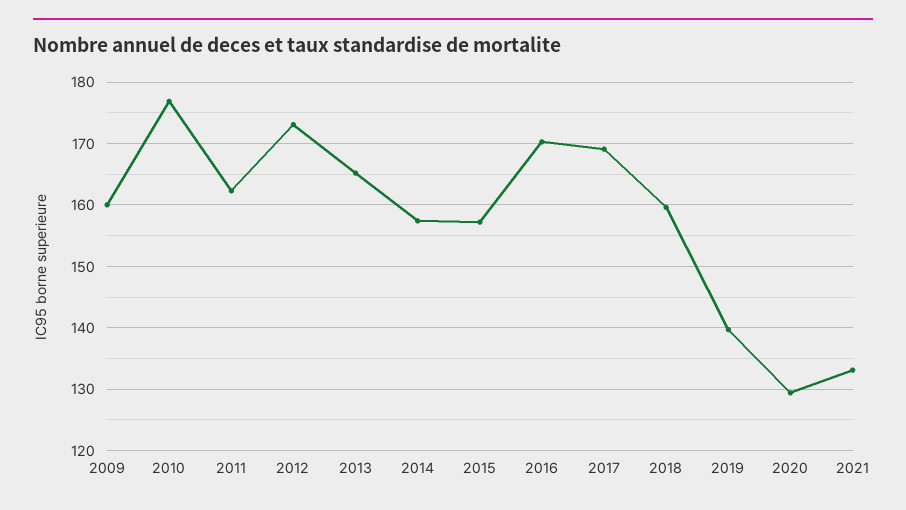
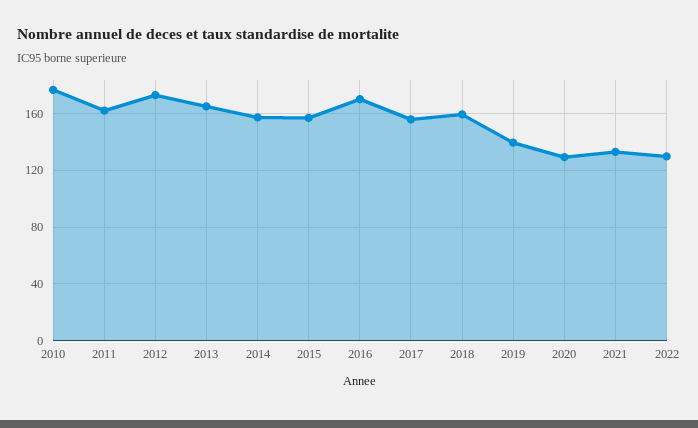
2009: 160 -> none
2017: 169 -> 155
2022: none -> 130

